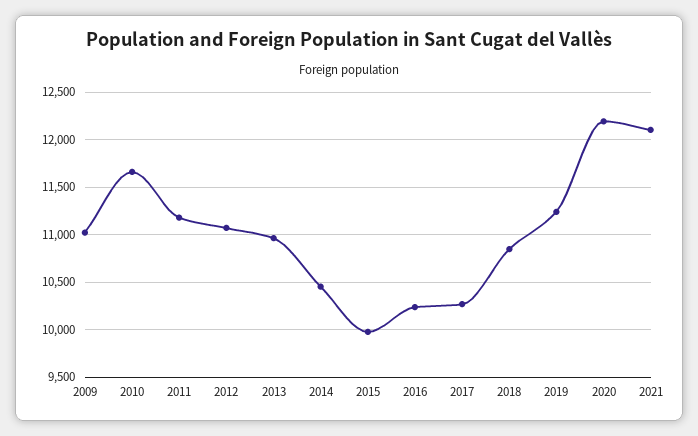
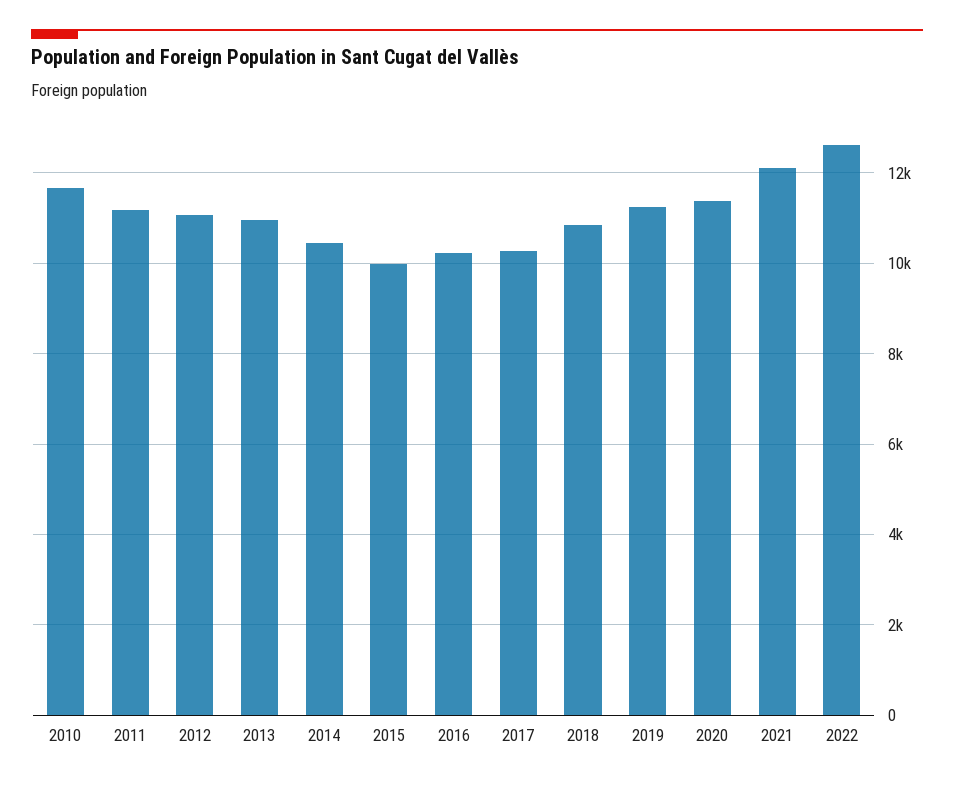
2009: 11000 -> none
2020: 12200 -> 11400
2022: none -> 12600

